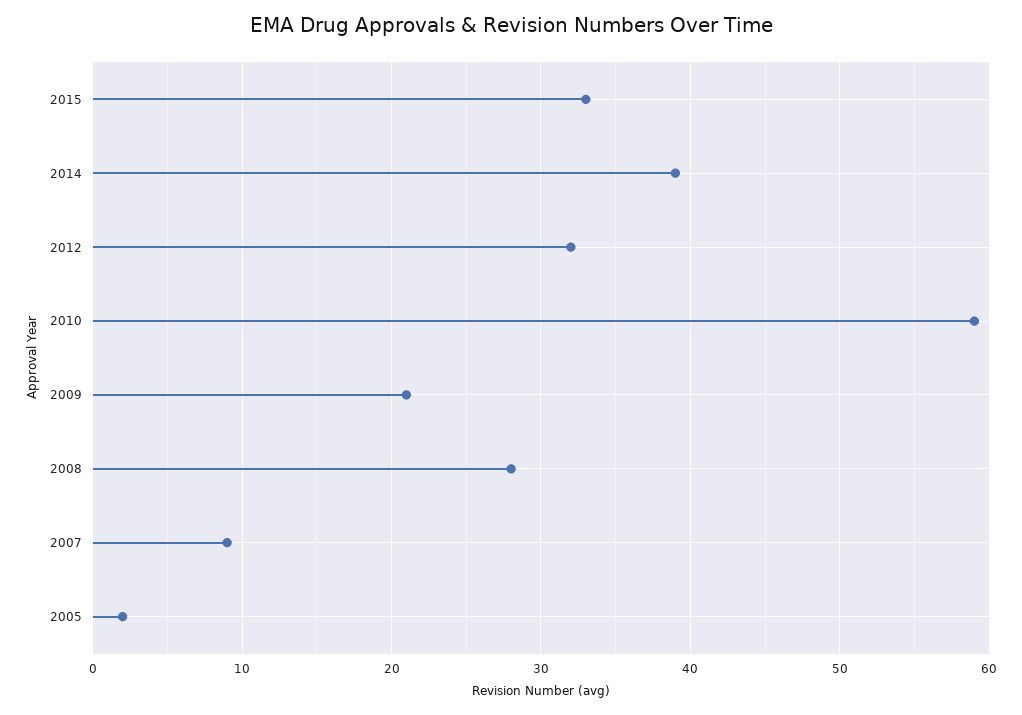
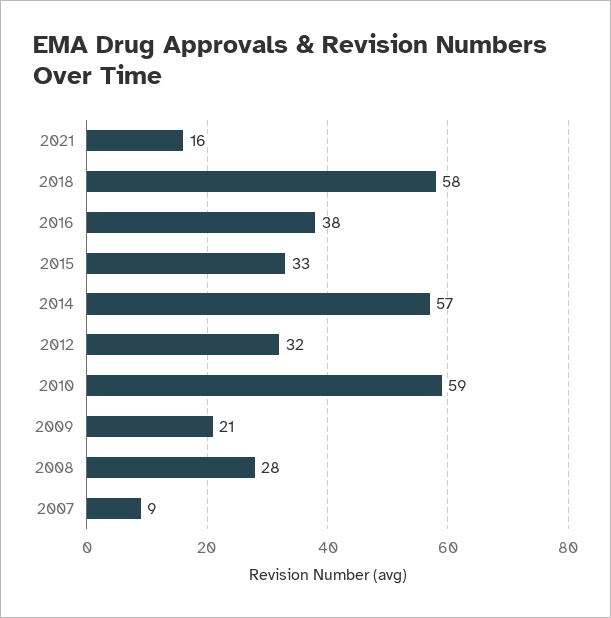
2014: 39 -> 57
2005: 2 -> none
2021: none -> 16
2018: none -> 58
2016: none -> 38

